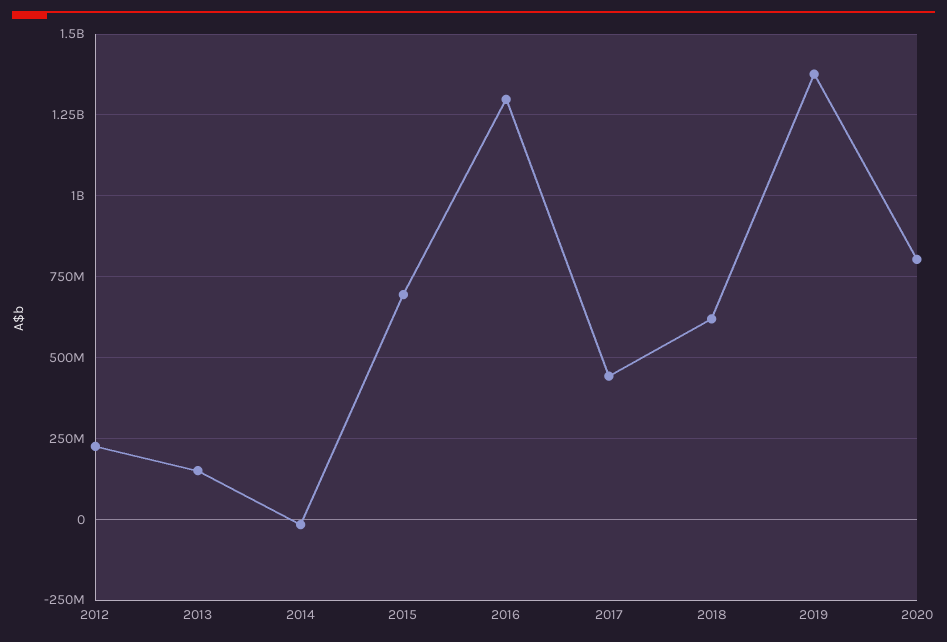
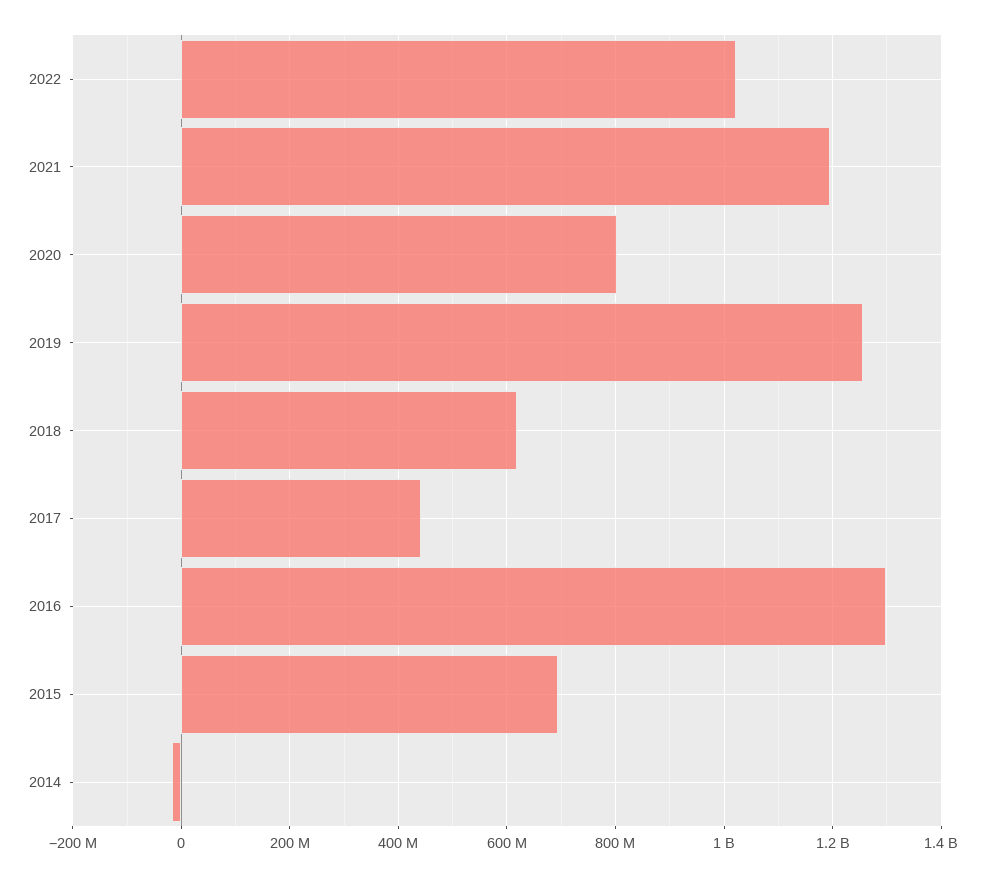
2012: 225000000 -> none
2013: 150000000 -> none
2019: 1375000000 -> 1260000000
2022: none -> 1020000000
2021: none -> 1200000000

